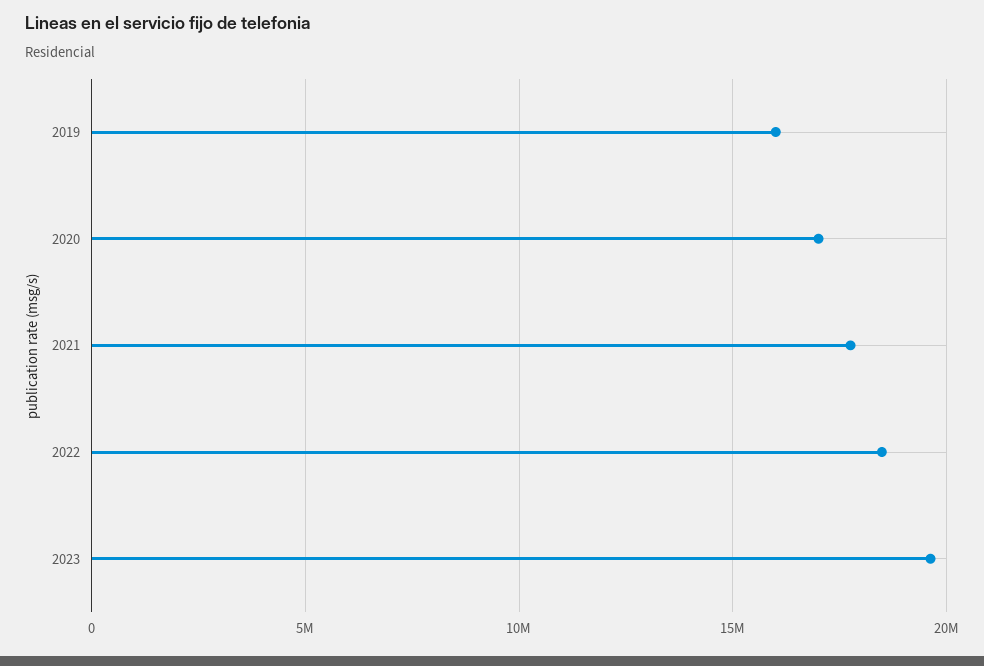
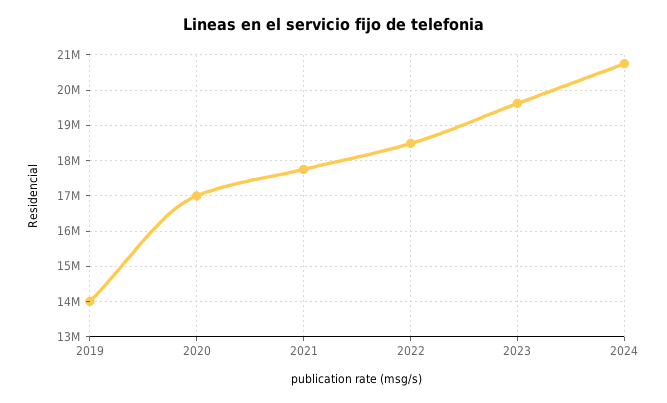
2019: 16000000 -> 14000000
2024: none -> 20800000

